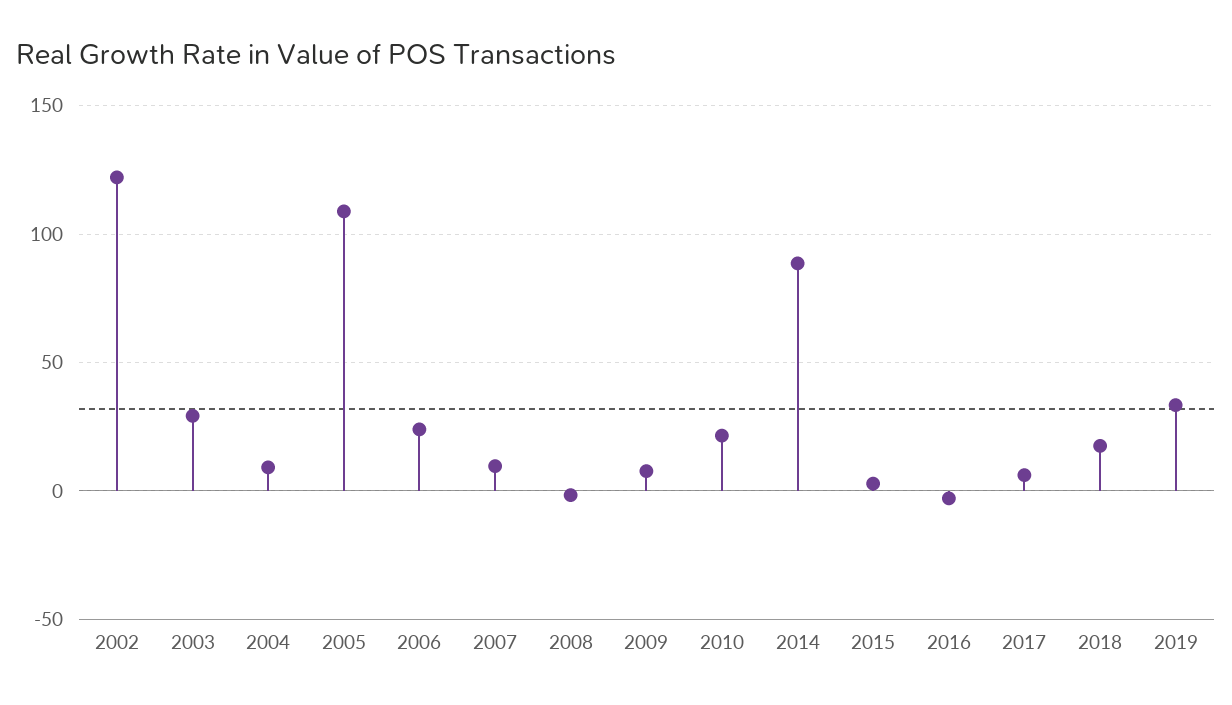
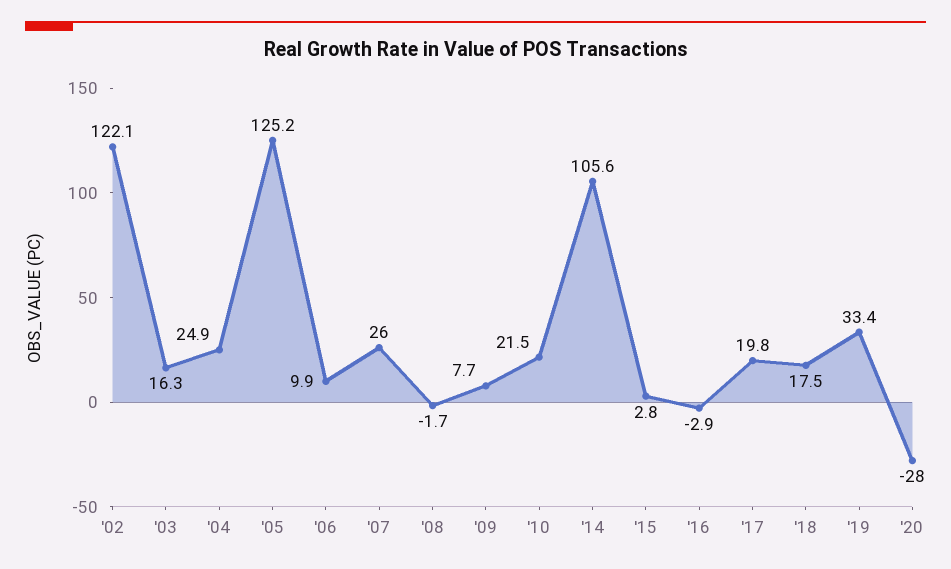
2003: 30 -> 16.3
2004: 10 -> 24.9
2005: 110 -> 125.2
2006: 25 -> 9.9
2007: 10 -> 26
2014: 90 -> 105.6
2017: 5 -> 19.8
'20: none -> -28

